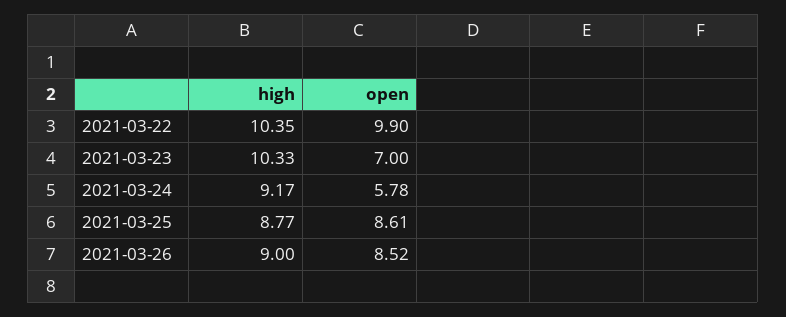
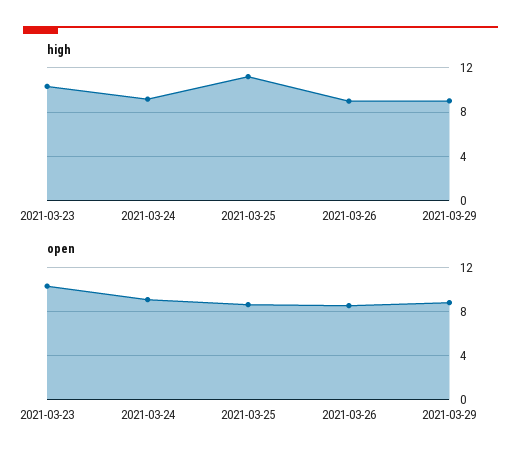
high, 2021-03-22: 10.35 -> none
open, 2021-03-22: 9.9 -> none
open, 2021-03-23: 7 -> 10
open, 2021-03-24: 5.78 -> 9
high, 2021-03-25: 8.77 -> 11
high, 2021-03-29: none -> 9
open, 2021-03-29: none -> 9

